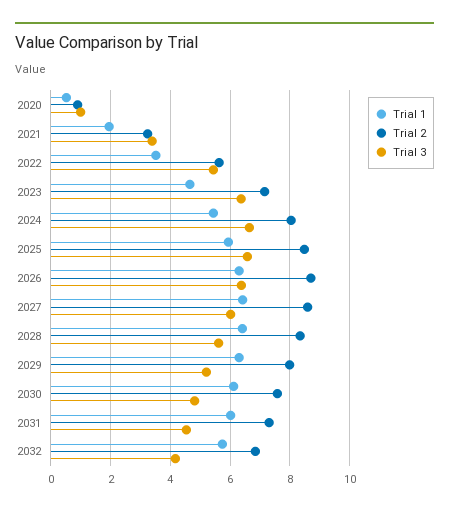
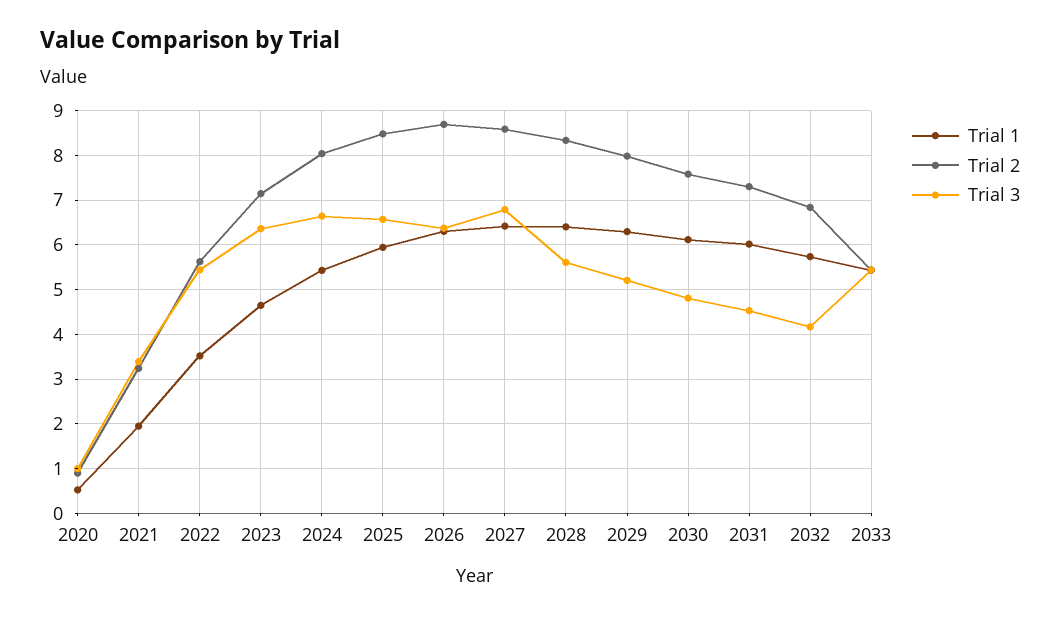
Trial 3, 2027: 6 -> 6.8
Trial 1, 2033: none -> 5.4
Trial 2, 2033: none -> 5.4
Trial 3, 2033: none -> 5.4

